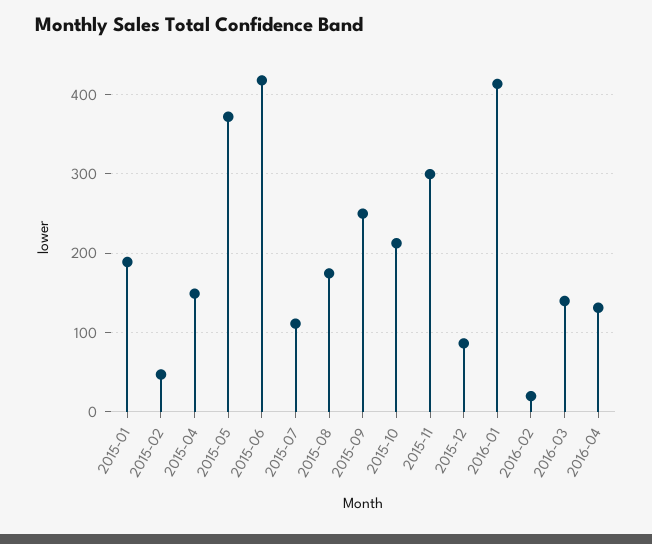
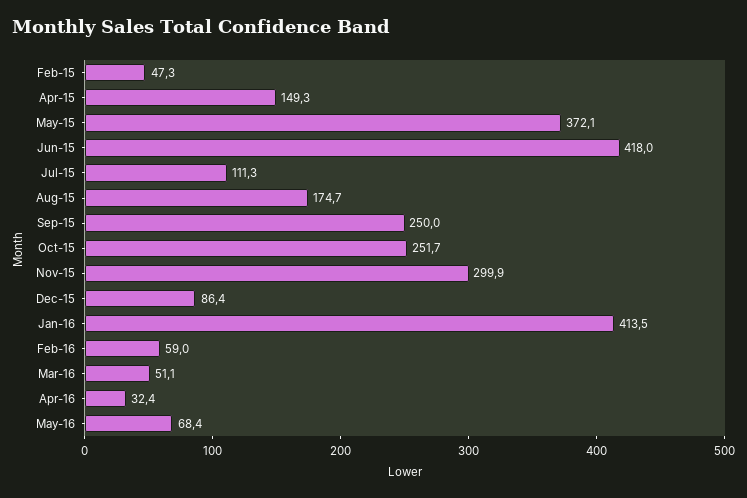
2015-01: 190 -> none
2015-10: 210 -> 251.7
2016-02: 20 -> 59
2016-03: 140 -> 51.1
2016-04: 130 -> 32.4
May-16: none -> 68.4

